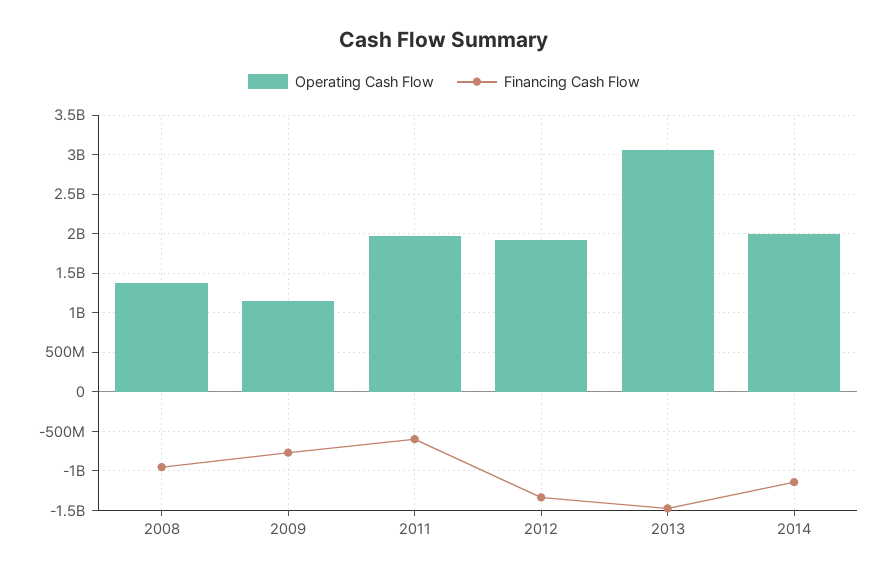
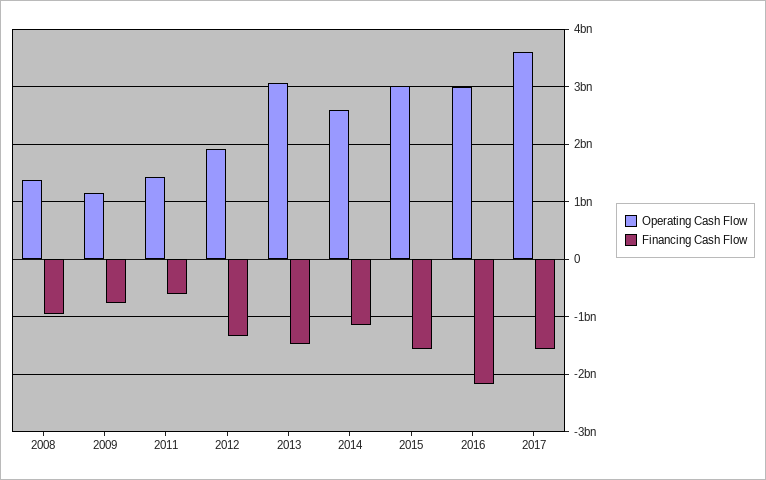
Operating Cash Flow, 2011: 2000000000 -> 1400000000
Operating Cash Flow, 2014: 2000000000 -> 2600000000
Operating Cash Flow, 2015: none -> 3000000000
Financing Cash Flow, 2015: none -> -1600000000
Operating Cash Flow, 2016: none -> 3000000000
Financing Cash Flow, 2016: none -> -2200000000
Operating Cash Flow, 2017: none -> 3600000000
Financing Cash Flow, 2017: none -> -1600000000

